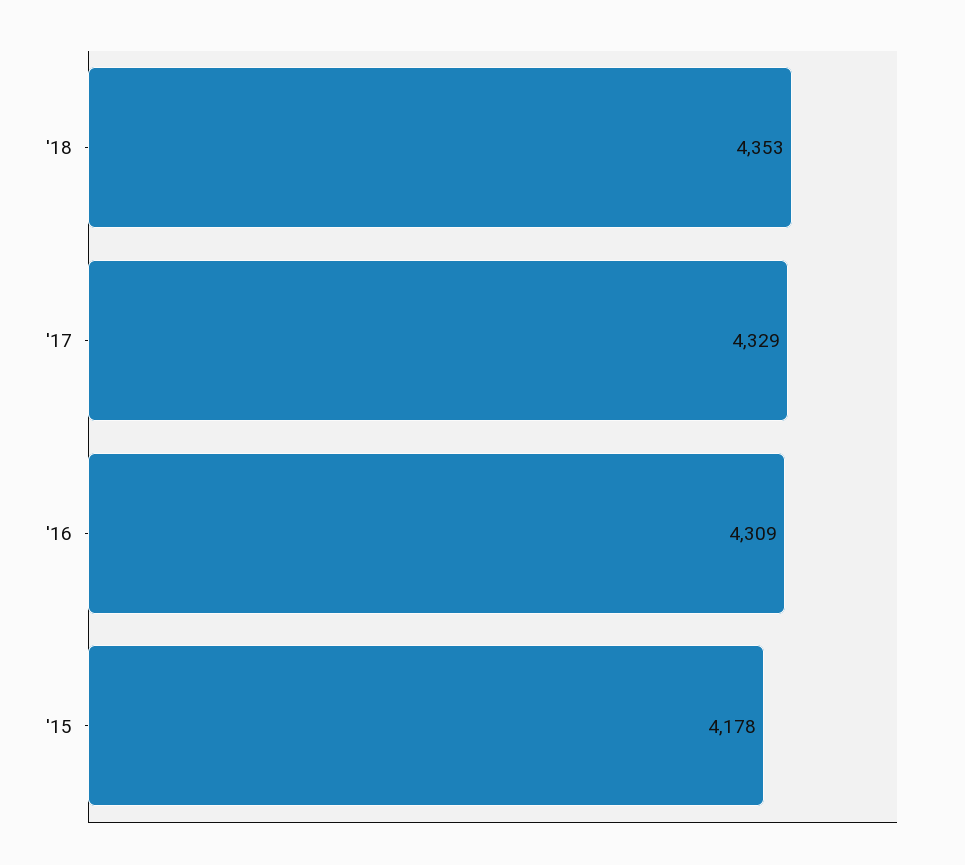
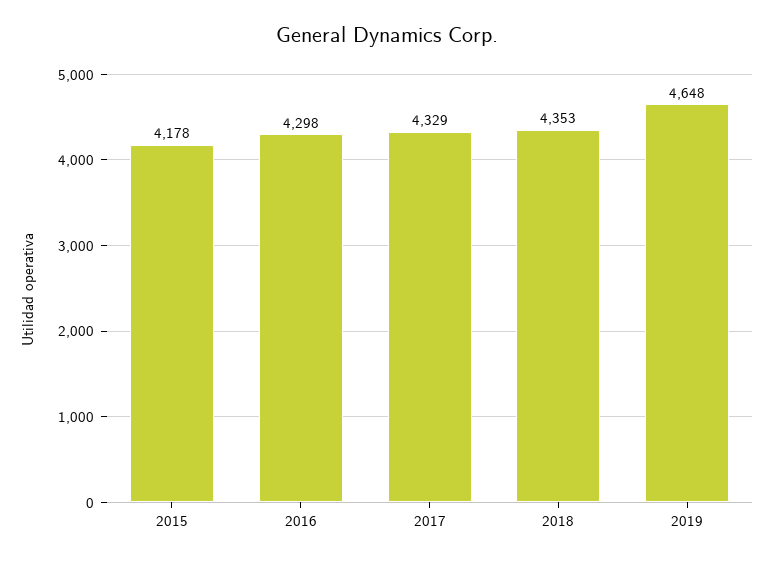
'16: 4309 -> 4298
2019: none -> 4648

